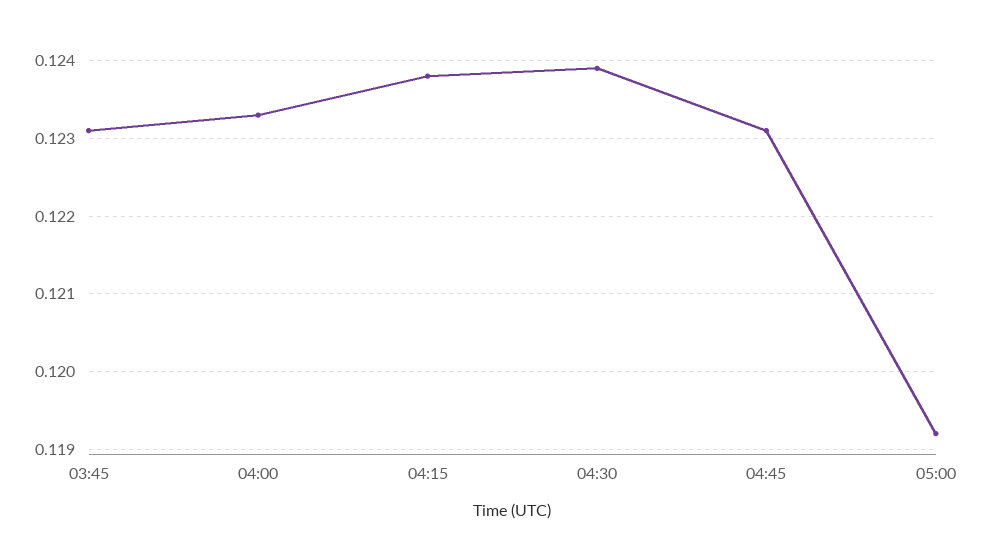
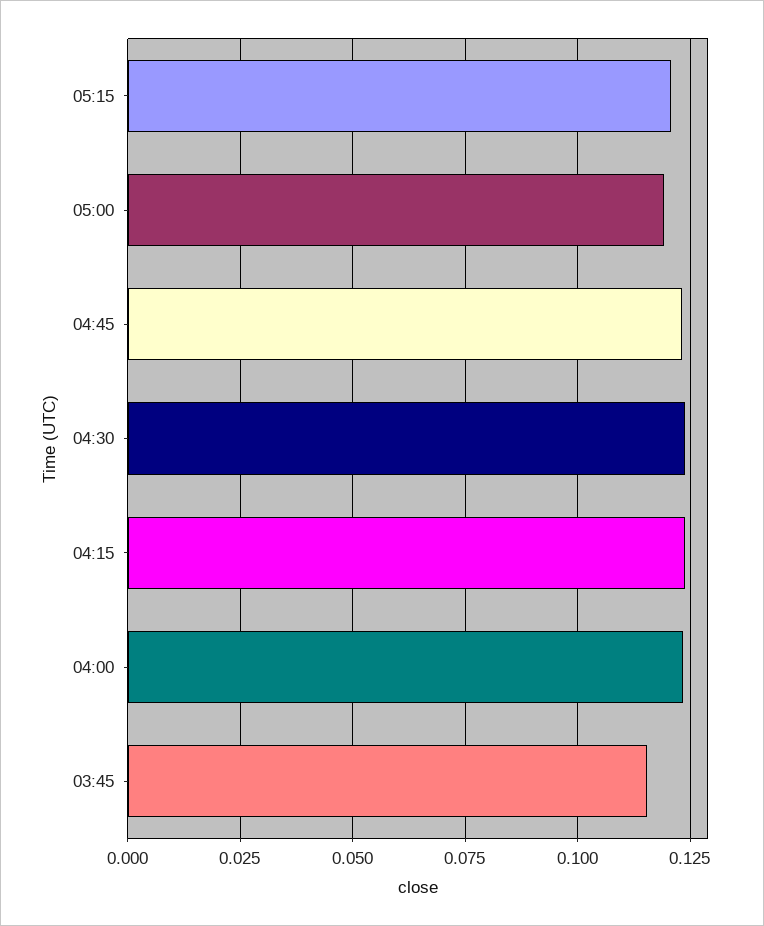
03:45: 0.1231 -> 0.115
05:15: none -> 0.12

